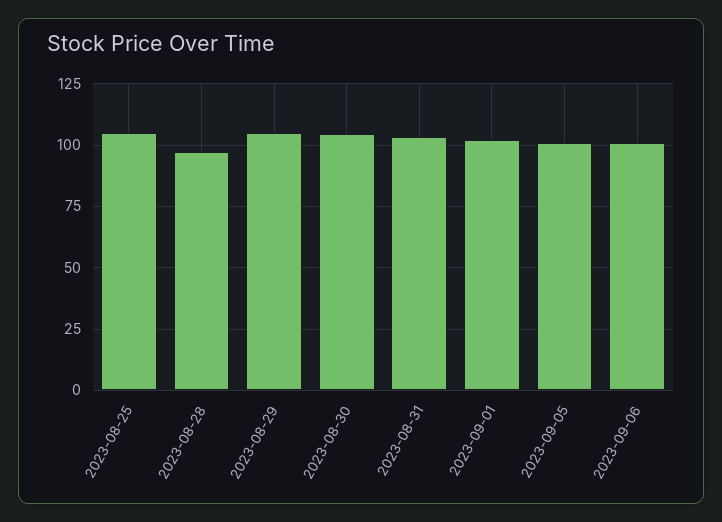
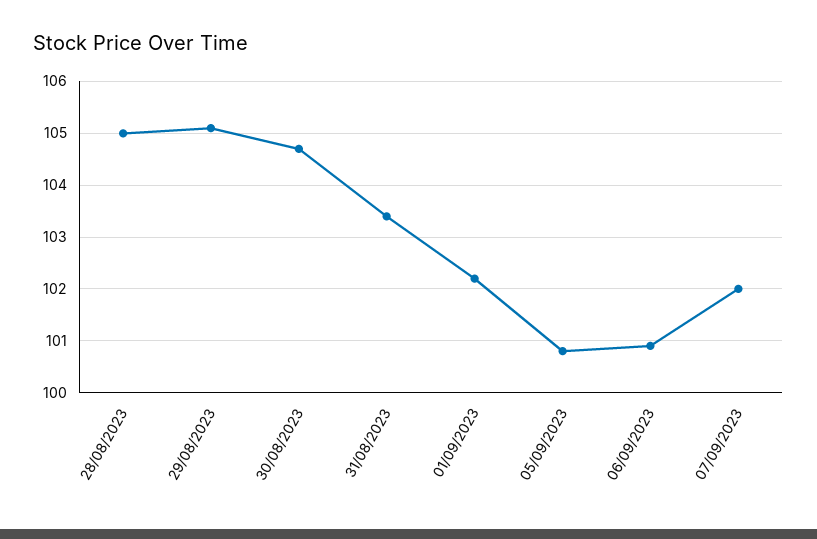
2023-08-25: 105 -> none
2023-08-28: 97.5 -> 105
07/09/2023: none -> 102

